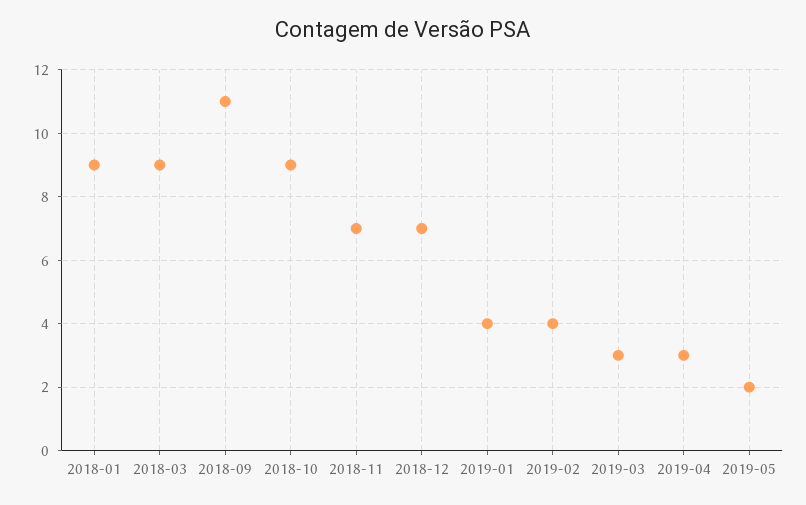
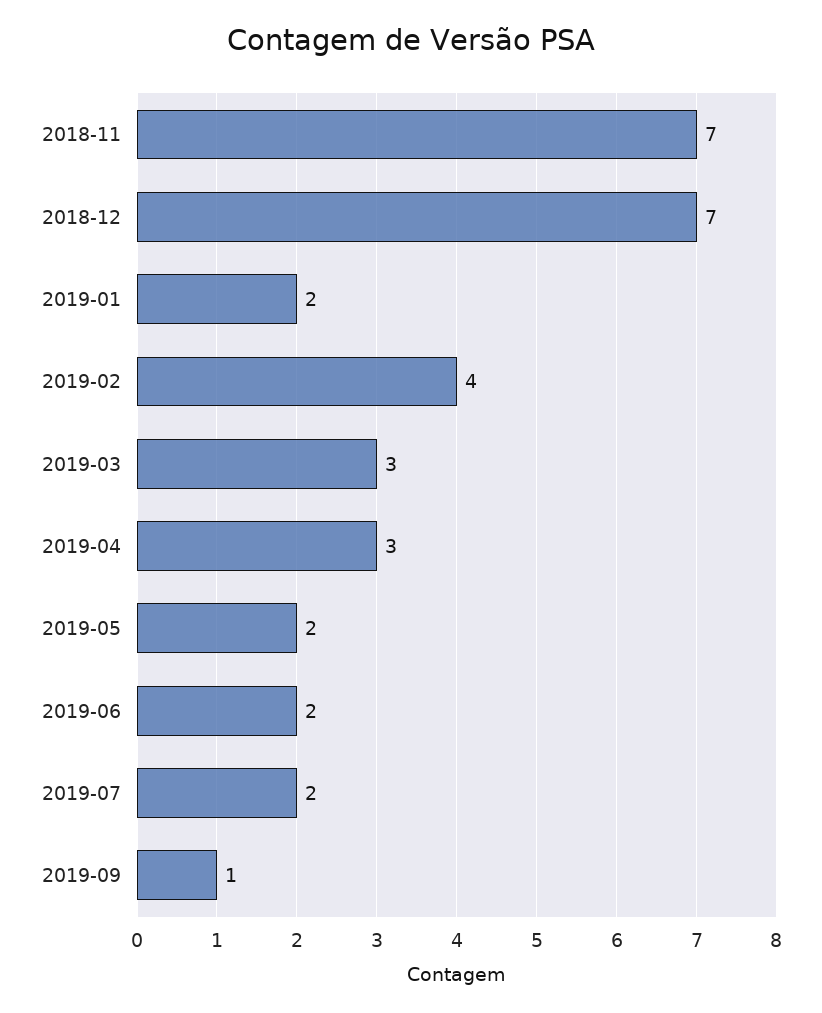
2018-01: 9 -> none
2018-03: 9 -> none
2018-09: 11 -> none
2018-10: 9 -> none
2019-01: 4 -> 2
2019-06: none -> 2
2019-07: none -> 2
2019-09: none -> 1

